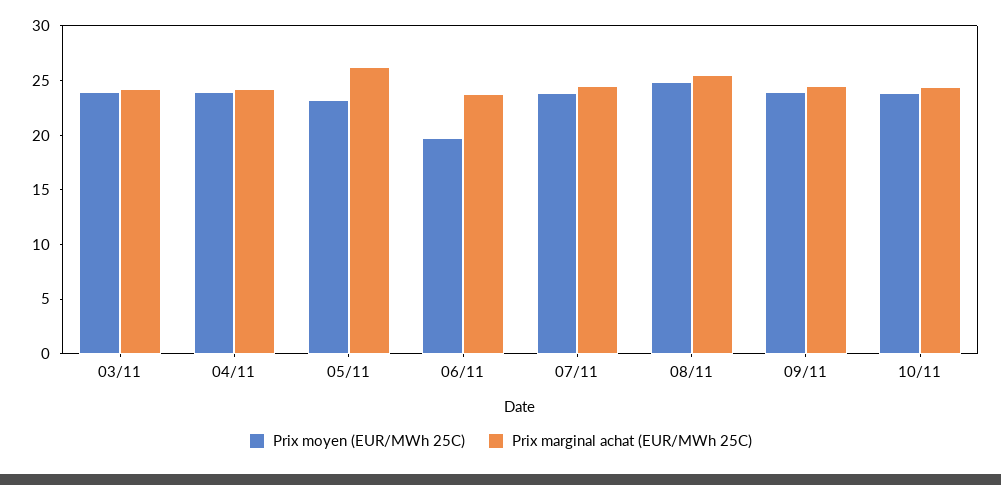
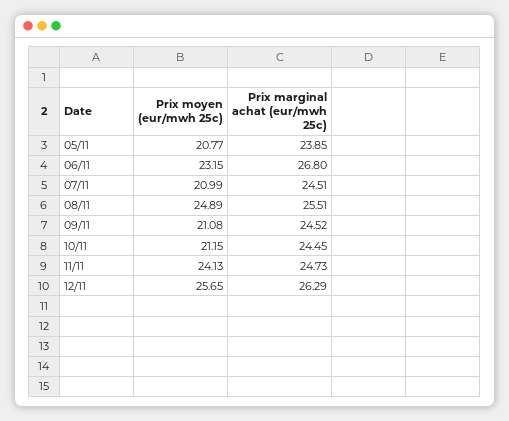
Prix moyen (EUR/MWh 25C), 03/11: 24 -> none
Prix marginal achat (EUR/MWh 25C), 03/11: 24 -> none
Prix moyen (EUR/MWh 25C), 04/11: 24 -> none
Prix marginal achat (EUR/MWh 25C), 04/11: 24 -> none
Prix moyen (EUR/MWh 25C), 05/11: 23 -> 20.77
Prix marginal achat (EUR/MWh 25C), 05/11: 26 -> 23.85
Prix moyen (EUR/MWh 25C), 06/11: 20 -> 23.15
Prix marginal achat (EUR/MWh 25C), 06/11: 24 -> 26.8
Prix moyen (EUR/MWh 25C), 07/11: 24 -> 20.99
Prix moyen (EUR/MWh 25C), 09/11: 24 -> 21.08
Prix moyen (EUR/MWh 25C), 10/11: 24 -> 21.15
Prix moyen (EUR/MWh 25C), 11/11: none -> 24.13
Prix marginal achat (EUR/MWh 25C), 11/11: none -> 24.73
Prix moyen (EUR/MWh 25C), 12/11: none -> 25.65
Prix marginal achat (EUR/MWh 25C), 12/11: none -> 26.29

